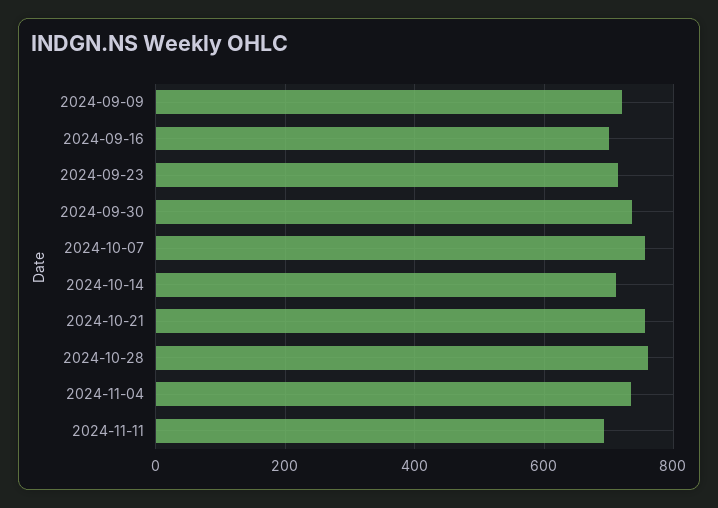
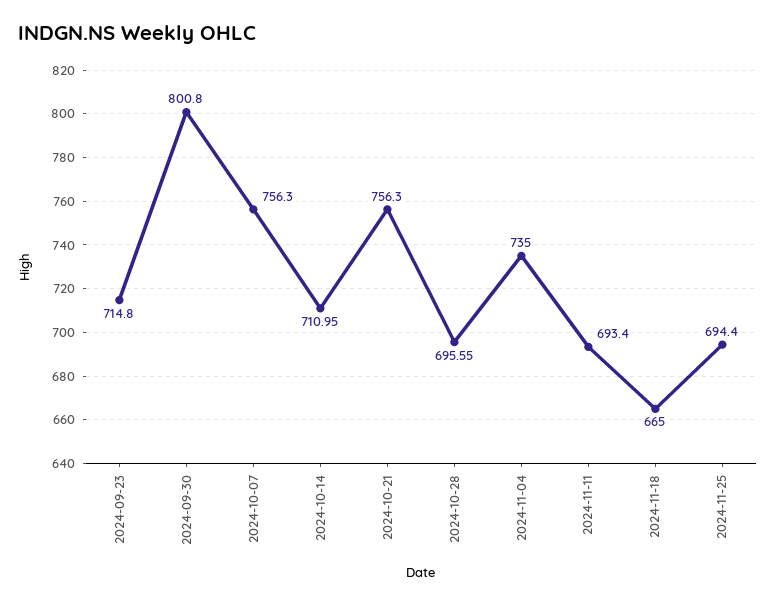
2024-09-09: 720 -> none
2024-09-16: 700 -> none
2024-09-30: 740 -> 800.8
2024-10-28: 760 -> 695.55
2024-11-18: none -> 665
2024-11-25: none -> 694.4

